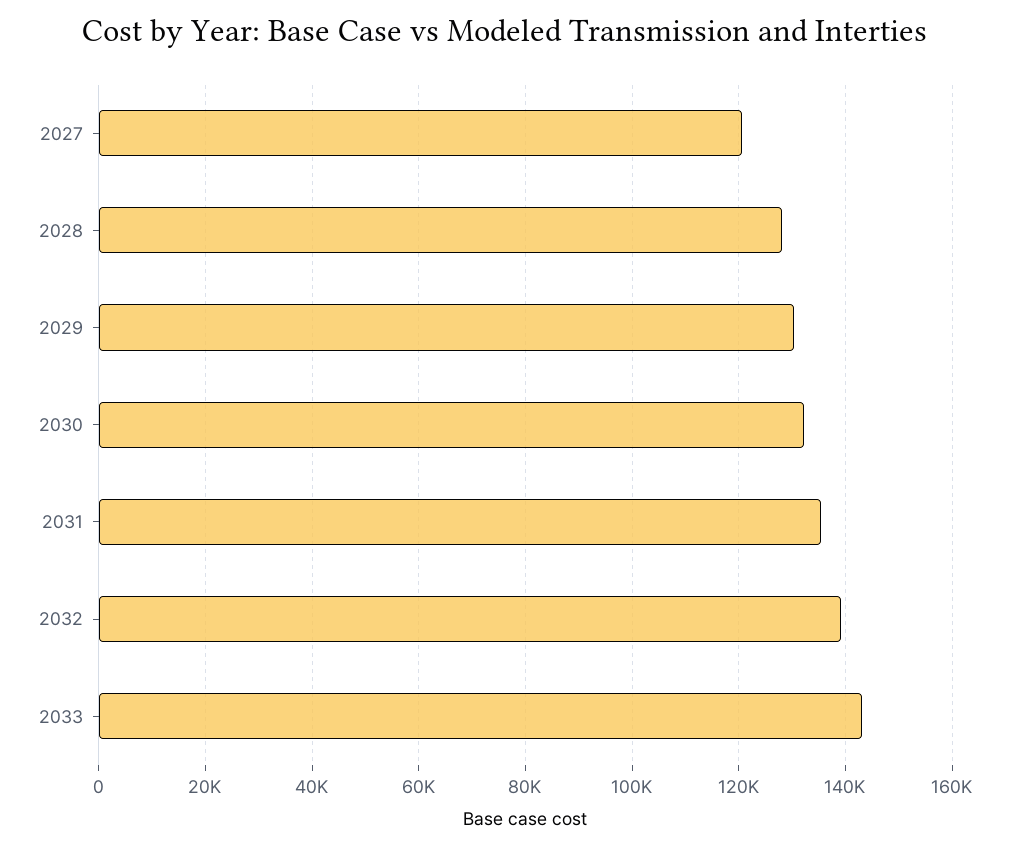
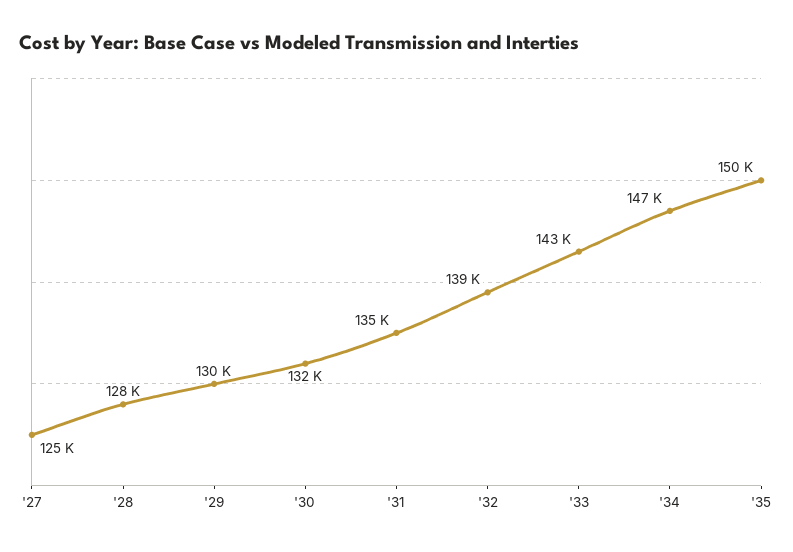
2027: 120000 -> 125000
'34: none -> 147000
'35: none -> 150000

